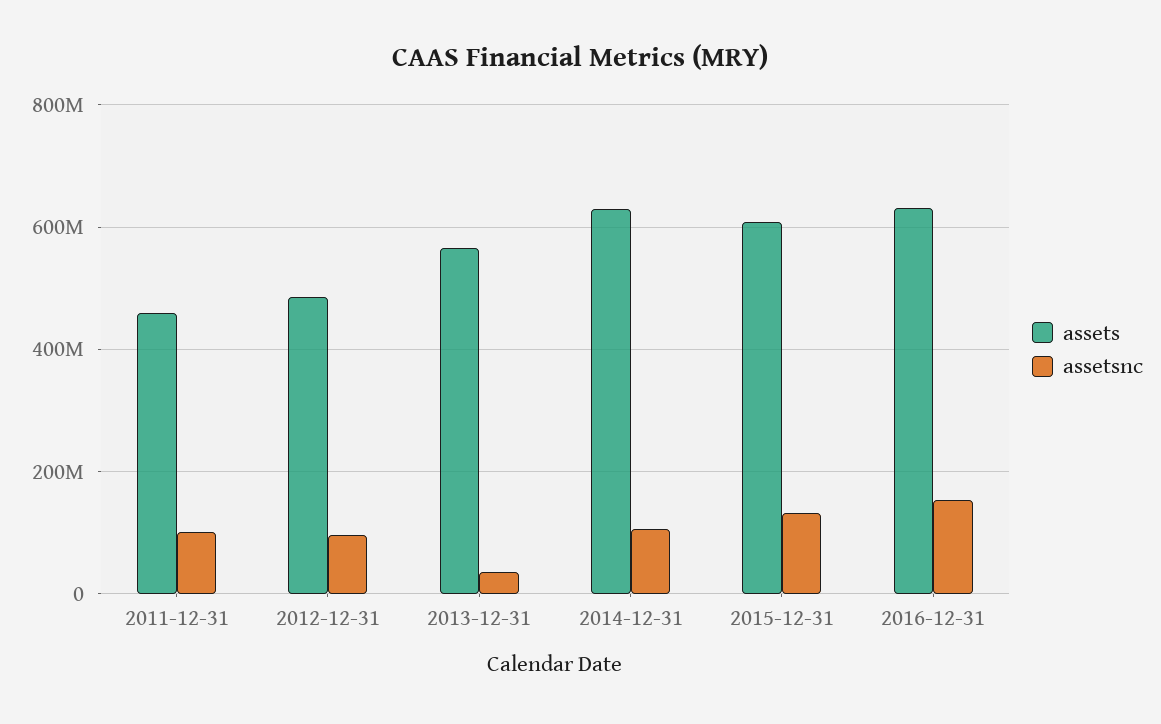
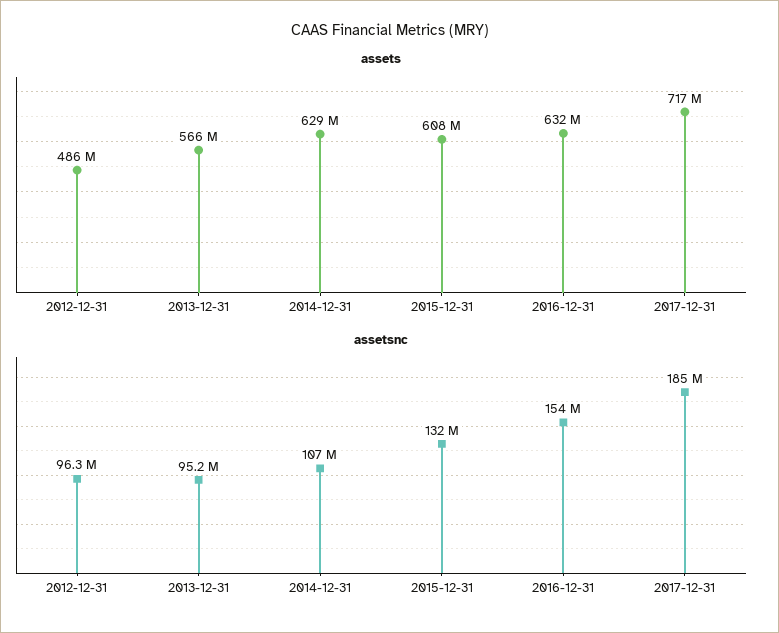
assets, 2011-12-31: 460000000 -> none
assetsnc, 2011-12-31: 100000000 -> none
assetsnc, 2013-12-31: 40000000 -> 95200000
assets, 2017-12-31: none -> 717000000
assetsnc, 2017-12-31: none -> 185000000

